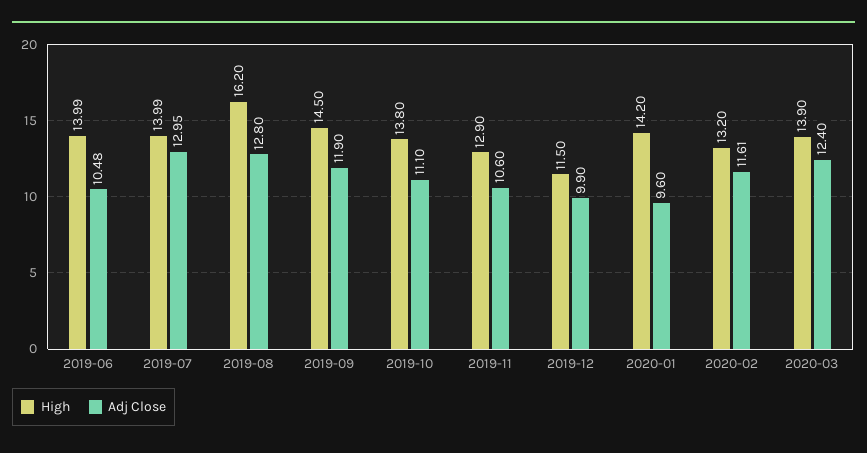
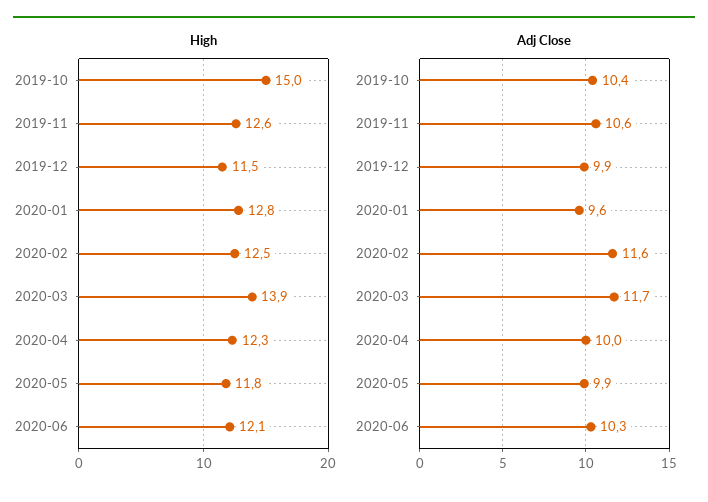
High, 2019-06: 13.99 -> none
Adj Close, 2019-06: 10.48 -> none
High, 2019-07: 13.99 -> none
Adj Close, 2019-07: 12.95 -> none
High, 2019-08: 16.2 -> none
Adj Close, 2019-08: 12.8 -> none
High, 2019-09: 14.5 -> none
Adj Close, 2019-09: 11.9 -> none
High, 2019-10: 13.8 -> 15
Adj Close, 2019-10: 11.1 -> 10.4
High, 2019-11: 12.9 -> 12.6
High, 2020-01: 14.2 -> 12.8
High, 2020-02: 13.2 -> 12.5
Adj Close, 2020-02: 11.61 -> 11.6
Adj Close, 2020-03: 12.4 -> 11.7
High, 2020-04: none -> 12.3
High, 2020-05: none -> 11.8
High, 2020-06: none -> 12.1
Adj Close, 2020-04: none -> 10
Adj Close, 2020-05: none -> 9.9
Adj Close, 2020-06: none -> 10.3

